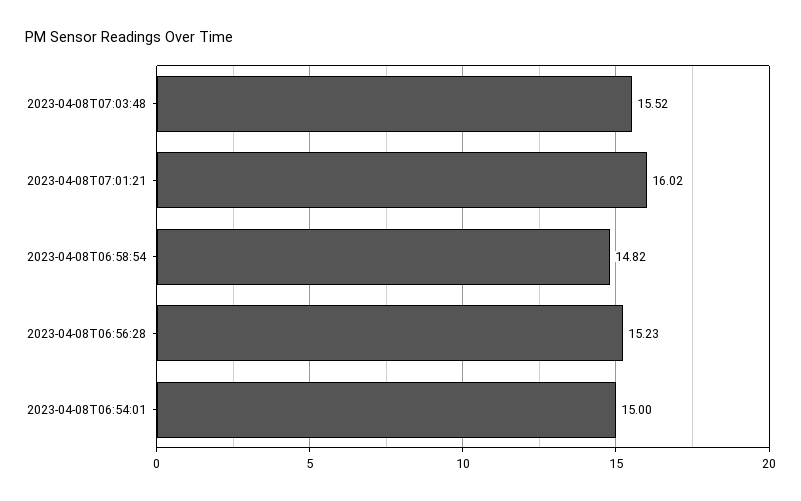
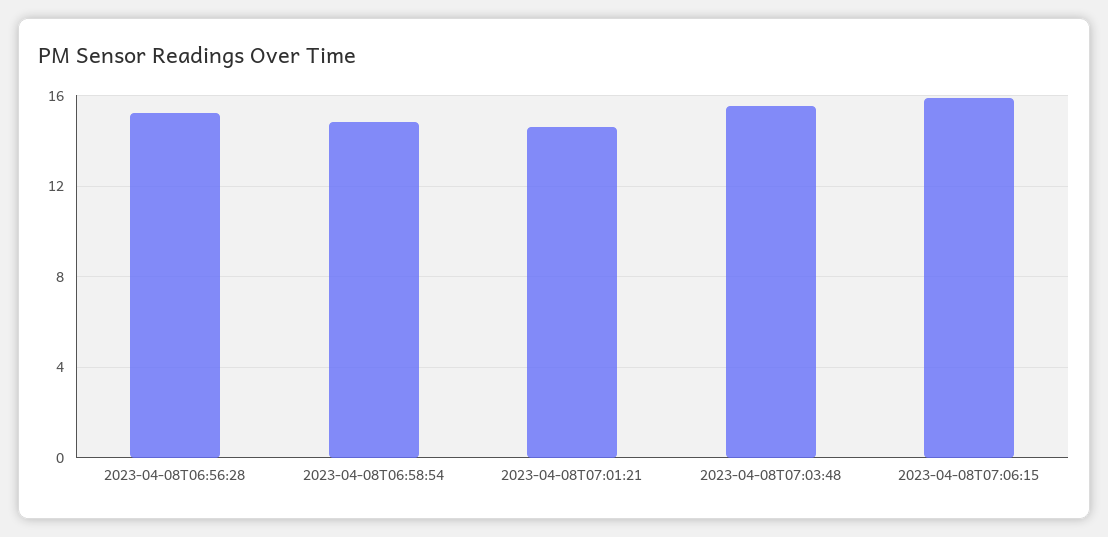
2023-04-08T07:01:21: 16.02 -> 14.5
2023-04-08T06:54:01: 15 -> none
2023-04-08T07:06:15: none -> 16

